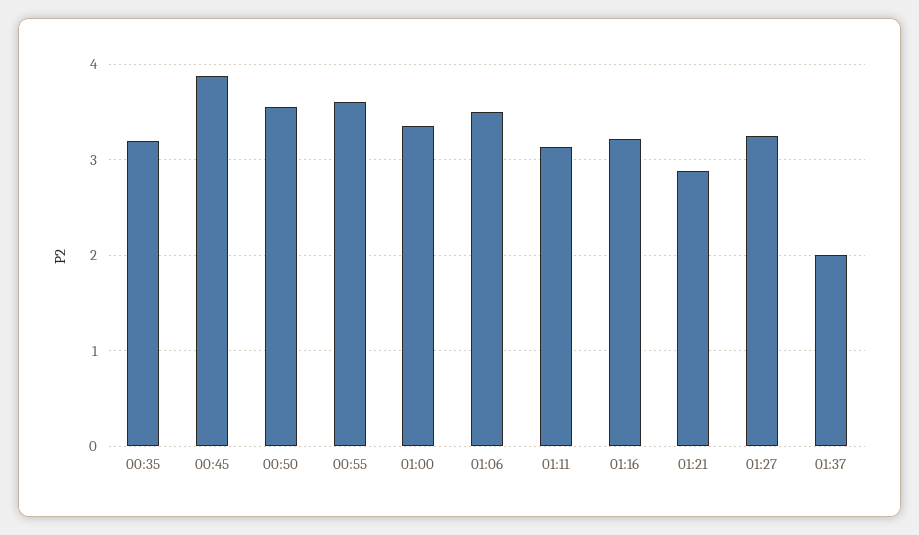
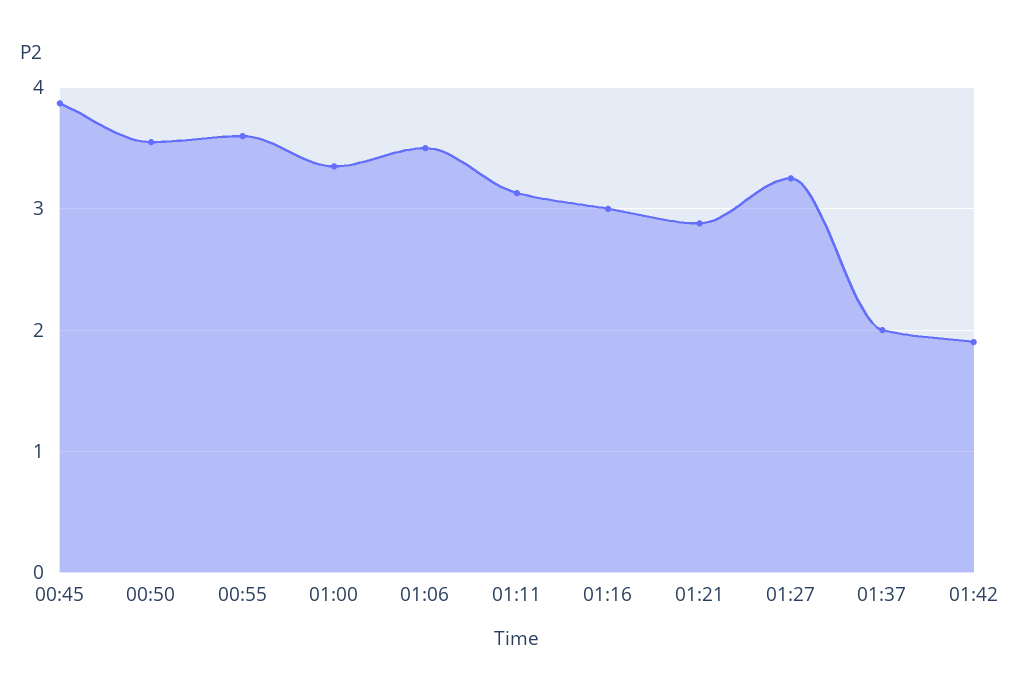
00:35: 3.2 -> none
01:16: 3.2 -> 3
01:42: none -> 1.9

